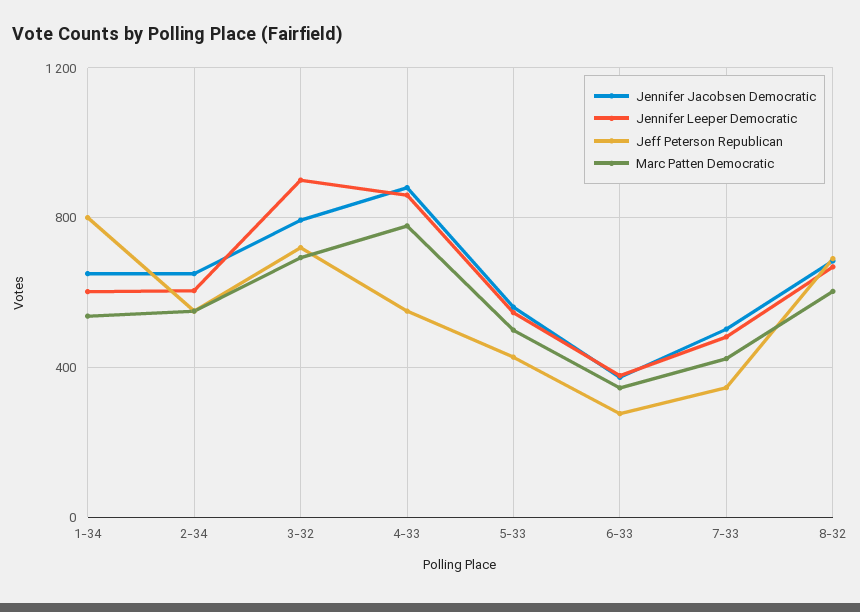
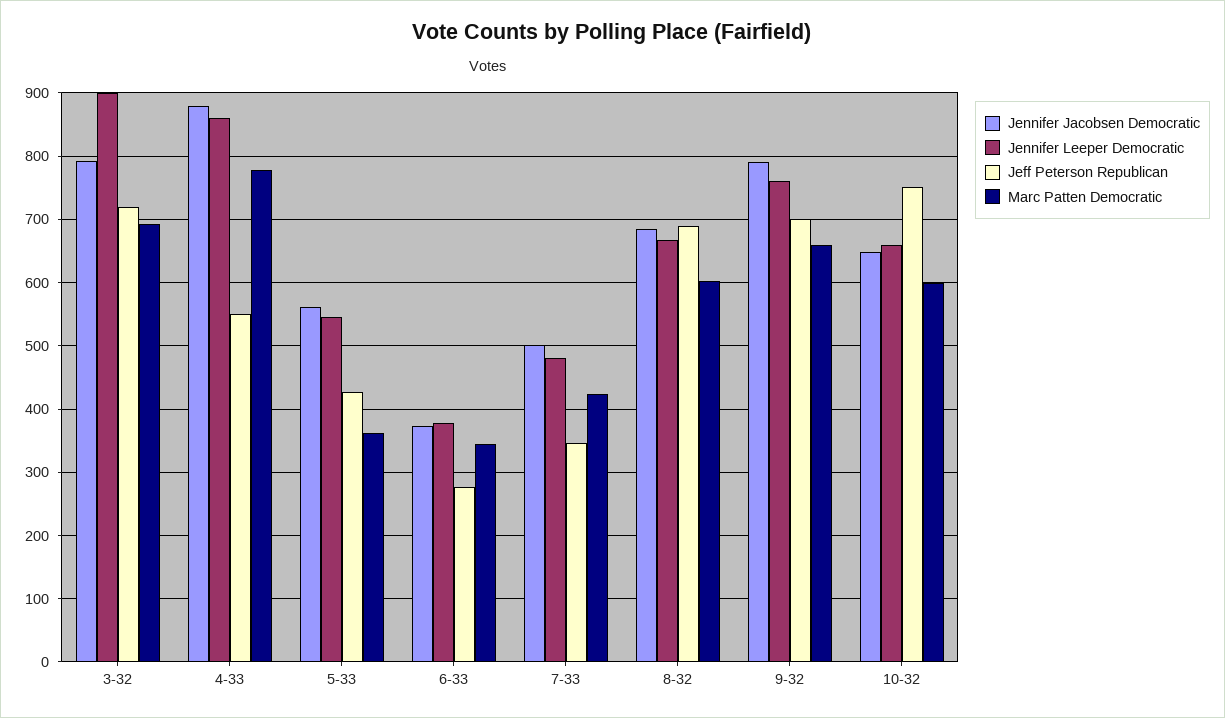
Jennifer Jacobsen Democratic, 1-34: 650 -> none
Jennifer Leeper Democratic, 1-34: 600 -> none
Jeff Peterson Republican, 1-34: 800 -> none
Marc Patten Democratic, 1-34: 550 -> none
Jennifer Jacobsen Democratic, 2-34: 650 -> none
Jennifer Leeper Democratic, 2-34: 600 -> none
Jeff Peterson Republican, 2-34: 550 -> none
Marc Patten Democratic, 2-34: 550 -> none
Marc Patten Democratic, 5-33: 500 -> 360
Jennifer Jacobsen Democratic, 9-32: none -> 790
Jennifer Leeper Democratic, 9-32: none -> 760
Jeff Peterson Republican, 9-32: none -> 700
Marc Patten Democratic, 9-32: none -> 660
Jennifer Jacobsen Democratic, 10-32: none -> 650
Jennifer Leeper Democratic, 10-32: none -> 660
Jeff Peterson Republican, 10-32: none -> 750
Marc Patten Democratic, 10-32: none -> 600

